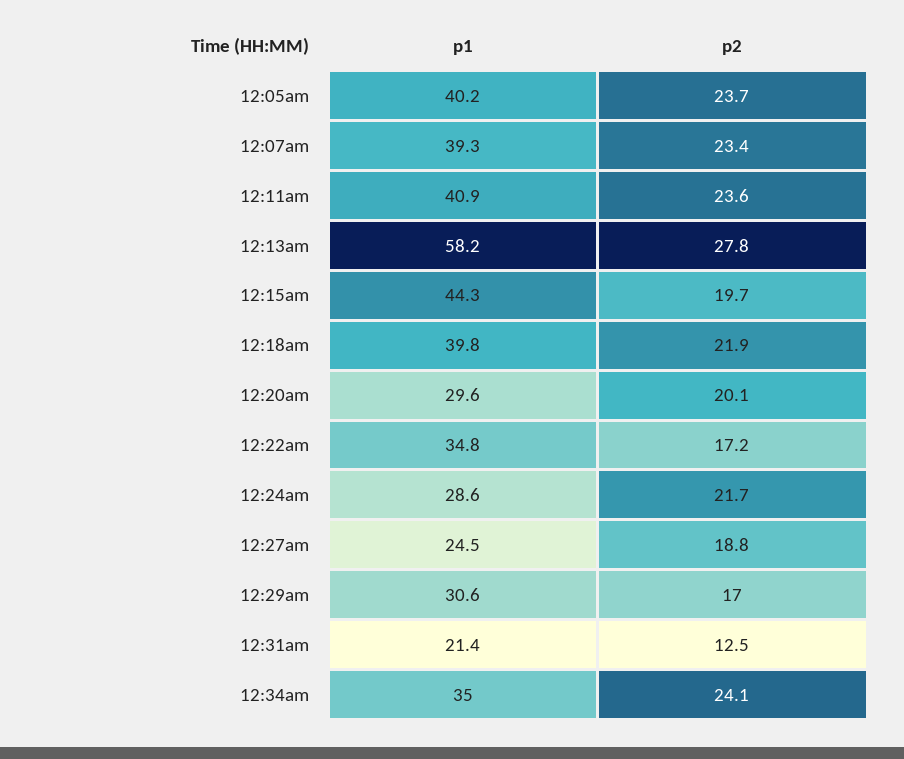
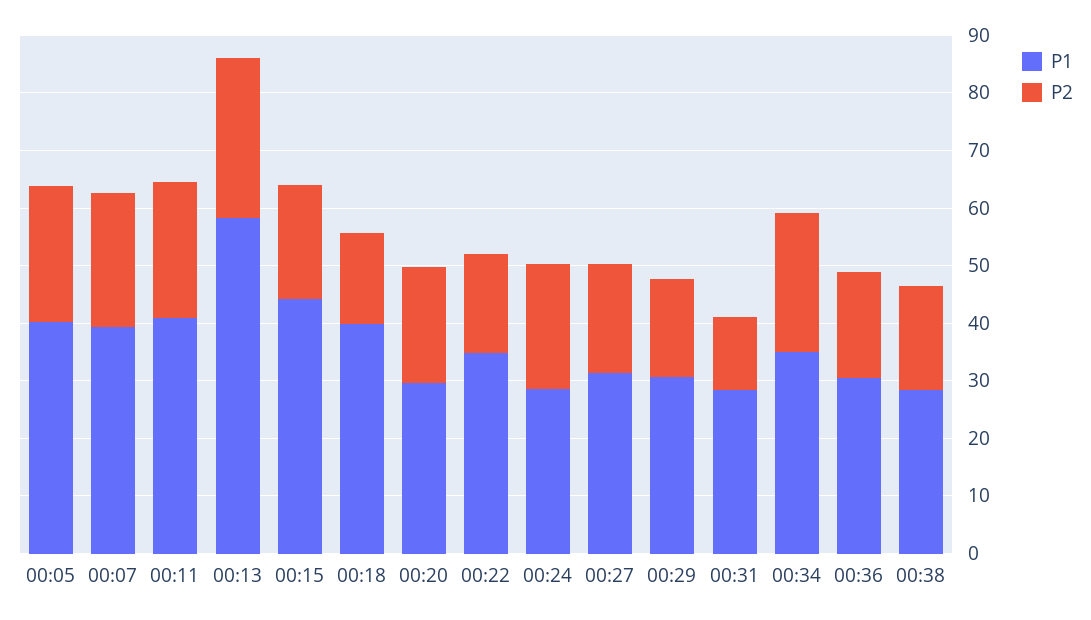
p2, 12:18am: 21.9 -> 16
p1, 12:27am: 24.5 -> 32
p1, 12:31am: 21.4 -> 28
p1, 00:36: none -> 30
p2, 00:36: none -> 18
p1, 00:38: none -> 28
p2, 00:38: none -> 18

